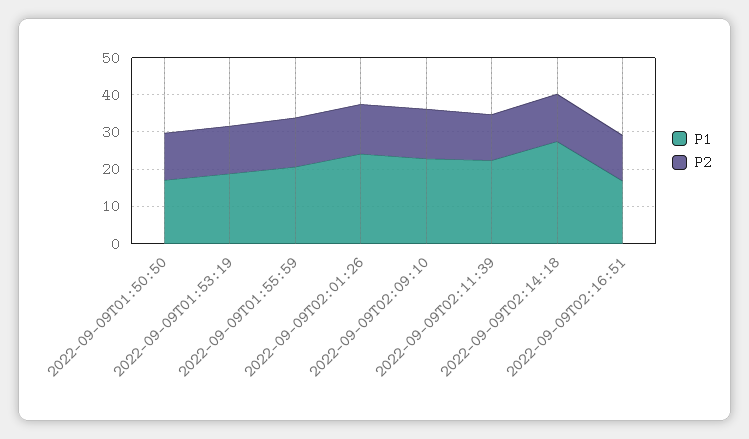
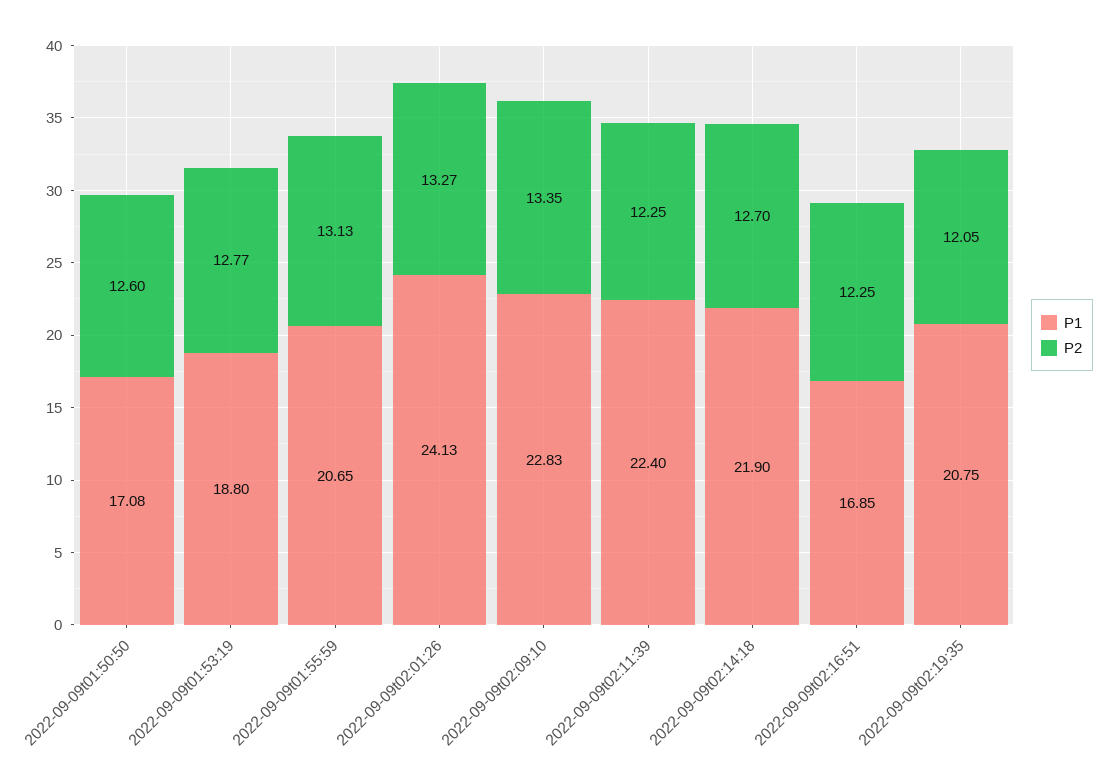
P1, 2022-09-09T02:14:18: 27.5 -> 21.9
P1, 2022-09-09t02:19:35: none -> 20.75
P2, 2022-09-09t02:19:35: none -> 12.05

